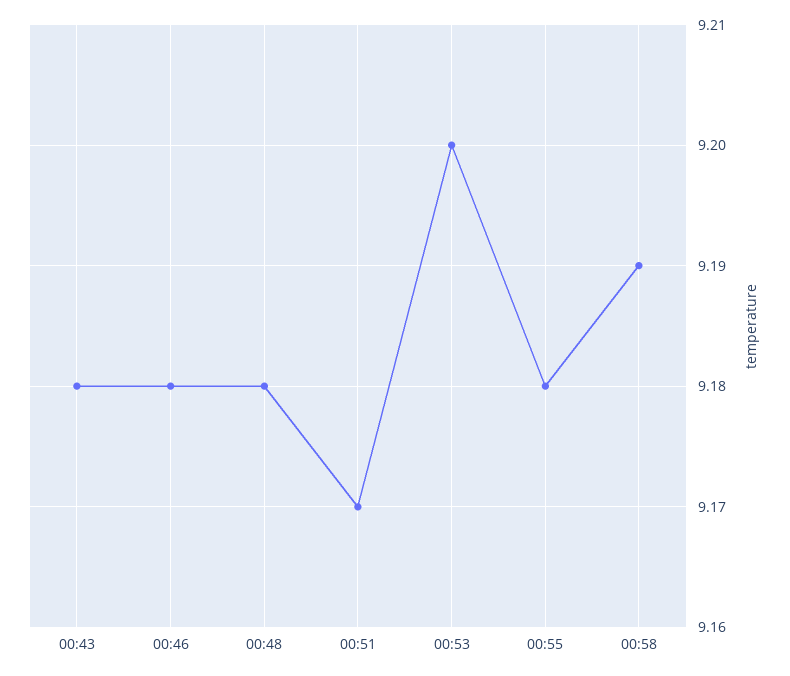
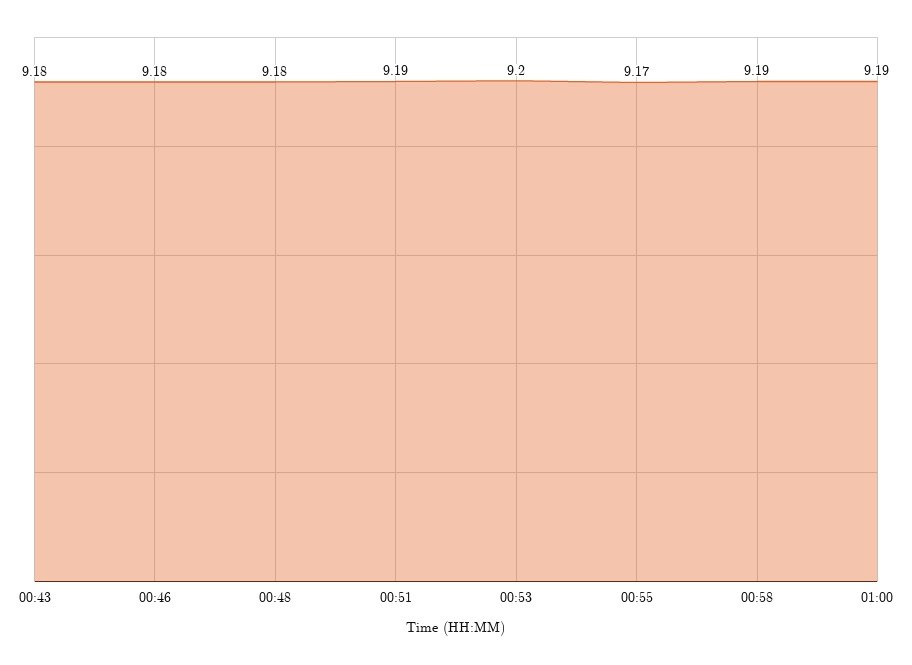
00:51: 9.17 -> 9.19
00:55: 9.18 -> 9.17
01:00: none -> 9.19

